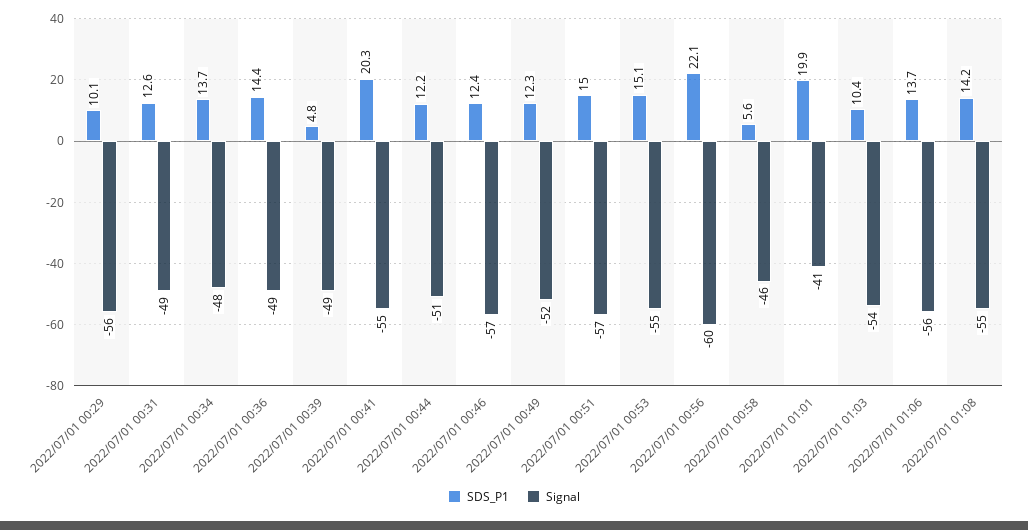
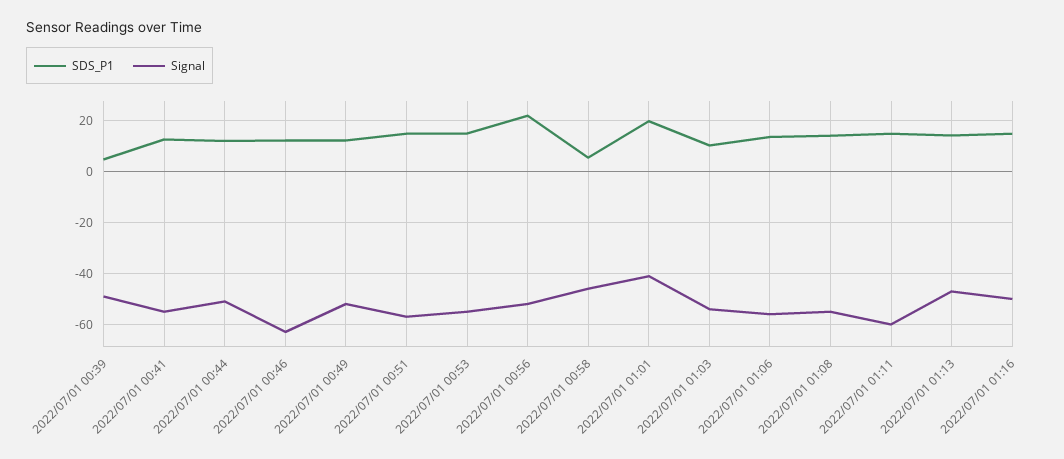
SDS_P1, 2022/07/01 00:29: 10.1 -> none
Signal, 2022/07/01 00:29: -56 -> none
SDS_P1, 2022/07/01 00:31: 12.6 -> none
Signal, 2022/07/01 00:31: -49 -> none
SDS_P1, 2022/07/01 00:34: 13.7 -> none
Signal, 2022/07/01 00:34: -48 -> none
SDS_P1, 2022/07/01 00:36: 14.4 -> none
Signal, 2022/07/01 00:36: -49 -> none
SDS_P1, 2022/07/01 00:41: 20.3 -> 12.5
Signal, 2022/07/01 00:46: -57 -> -62.5
Signal, 2022/07/01 00:56: -60 -> -52.5
SDS_P1, 2022/07/01 01:11: none -> 15
Signal, 2022/07/01 01:11: none -> -60
SDS_P1, 2022/07/01 01:13: none -> 15
Signal, 2022/07/01 01:13: none -> -47.5
SDS_P1, 2022/07/01 01:16: none -> 15
Signal, 2022/07/01 01:16: none -> -50

